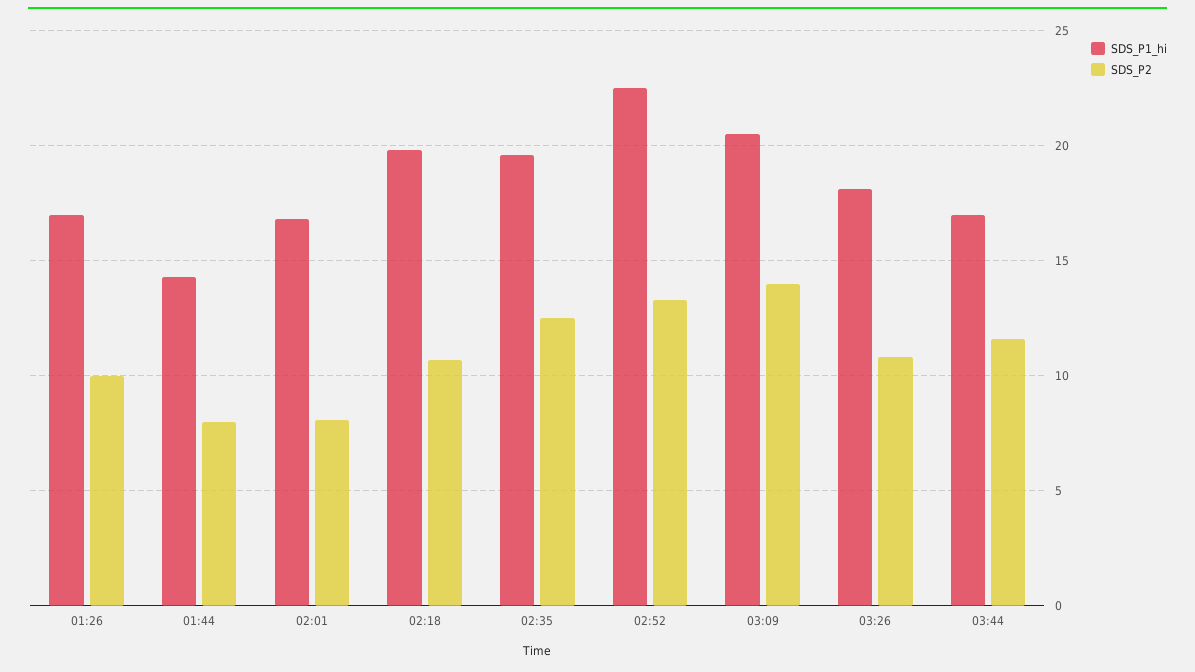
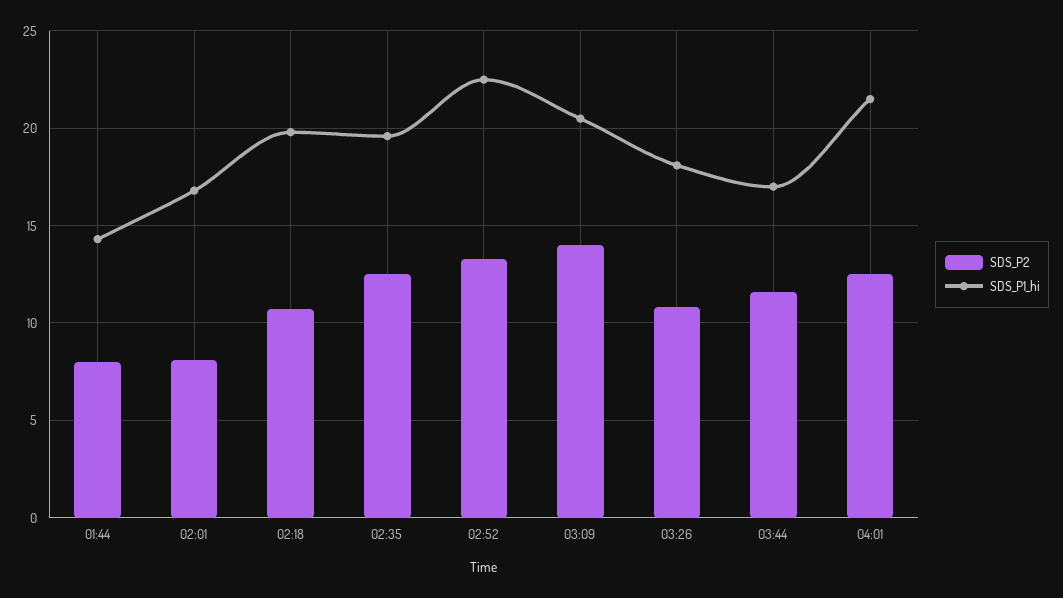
SDS_P1_hi, 01:26: 17 -> none
SDS_P2, 01:26: 10 -> none
SDS_P2, 04:01: none -> 12.5
SDS_P1_hi, 04:01: none -> 21.5

